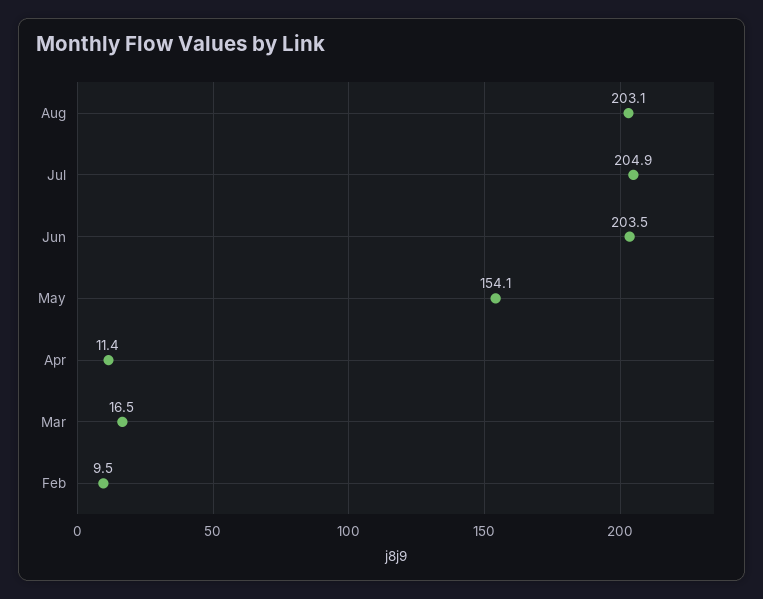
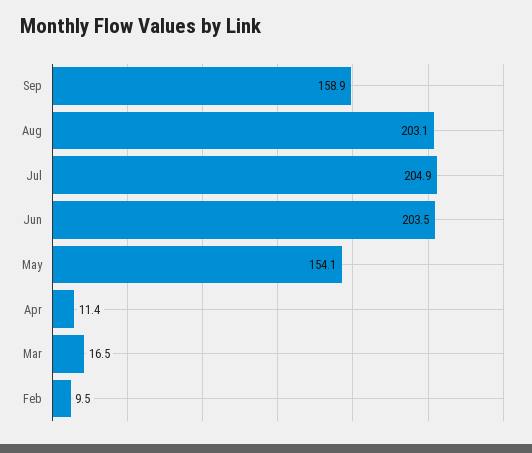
Sep: none -> 158.9

